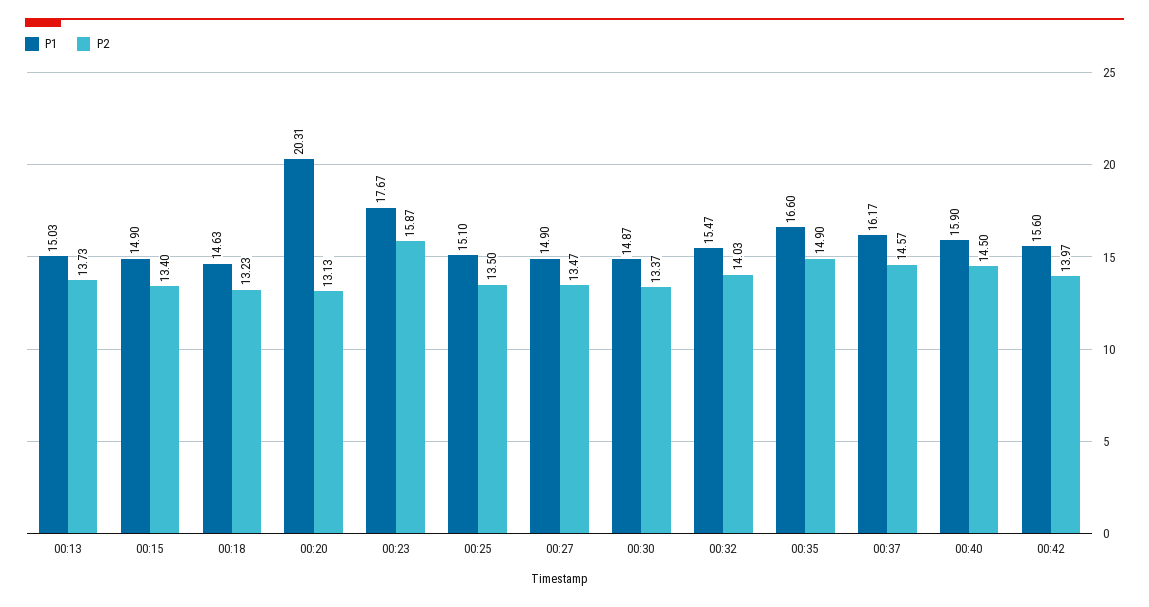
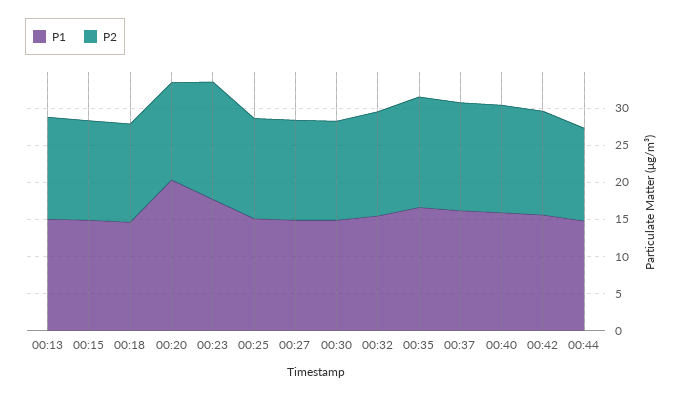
P1, 00:44: none -> 15
P2, 00:44: none -> 12.5

